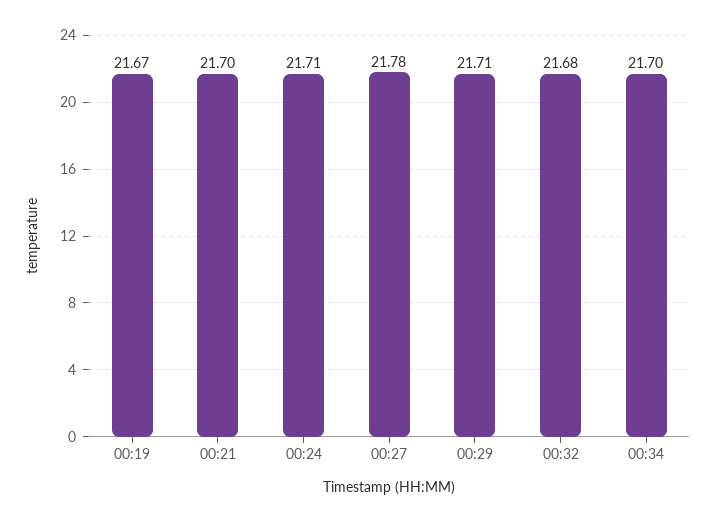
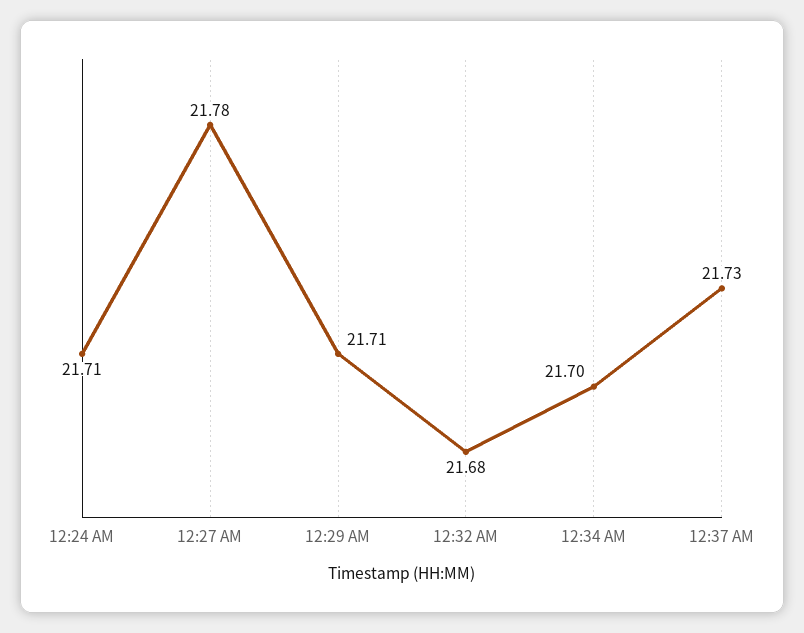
00:19: 21.67 -> none
00:21: 21.7 -> none
12:37 AM: none -> 21.73

